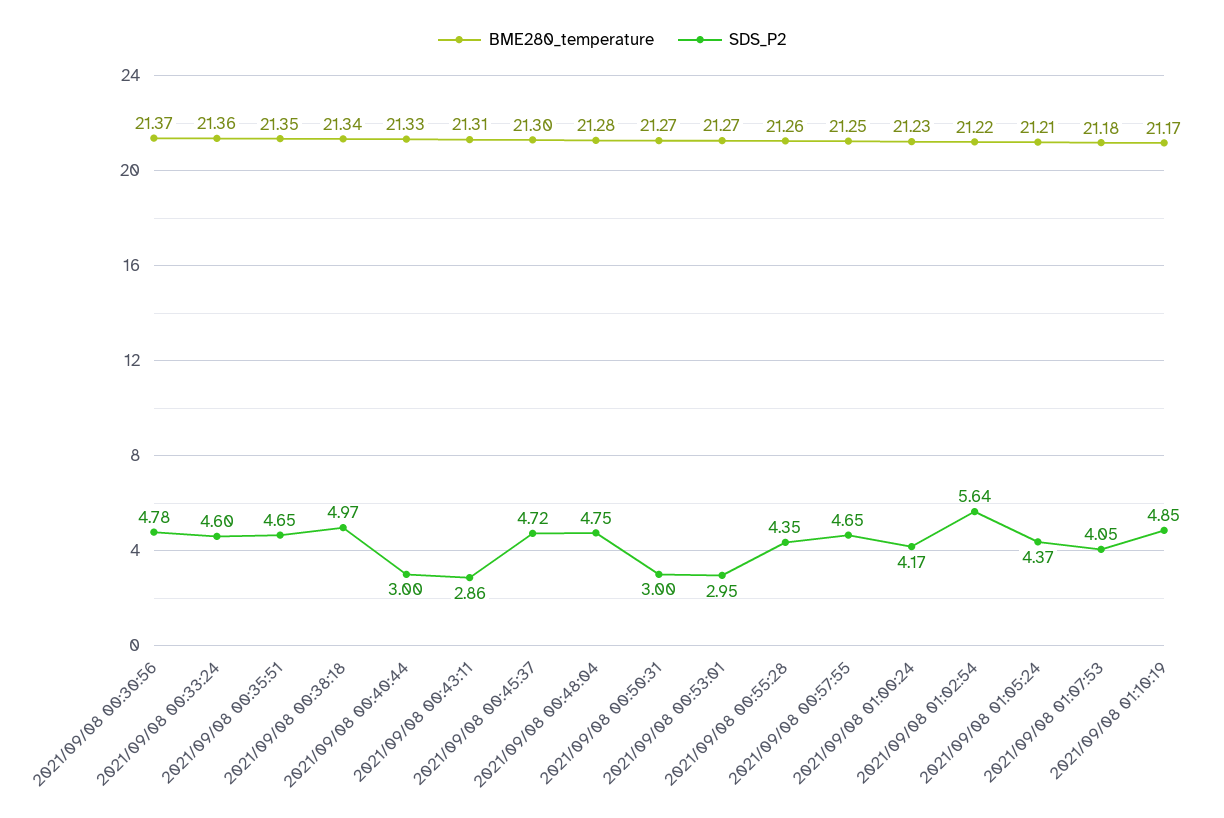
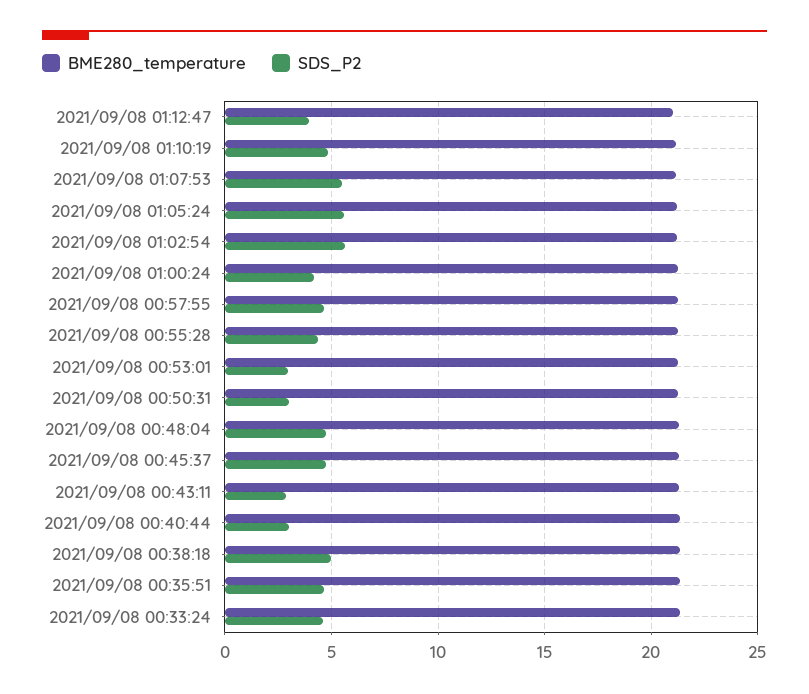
BME280_temperature, 2021/09/08 00:30:56: 21.37 -> none
SDS_P2, 2021/09/08 00:30:56: 4.78 -> none
SDS_P2, 2021/09/08 01:05:24: 4.37 -> 5.5
SDS_P2, 2021/09/08 01:07:53: 4.05 -> 5.5
BME280_temperature, 2021/09/08 01:12:47: none -> 21
SDS_P2, 2021/09/08 01:12:47: none -> 4

